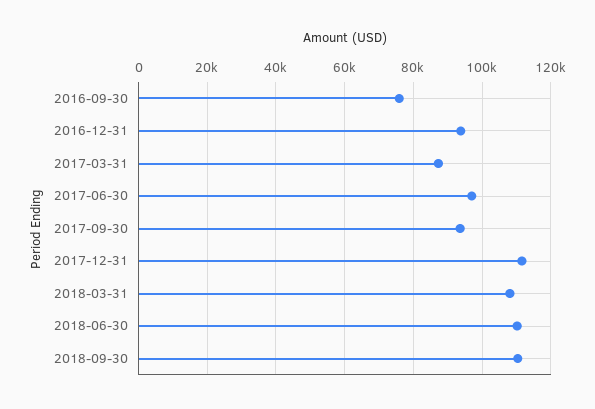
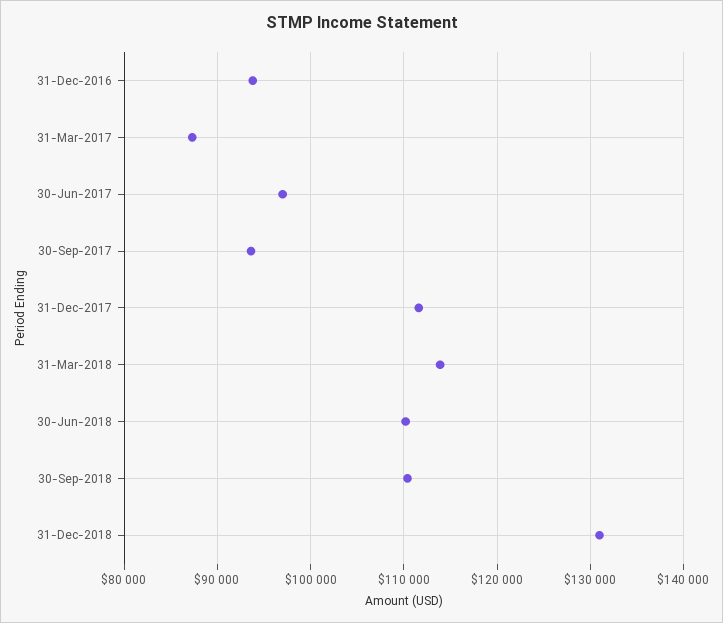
2016-09-30: 76000 -> none
2018-03-31: 108000 -> 114000
31-Dec-2018: none -> 131000

